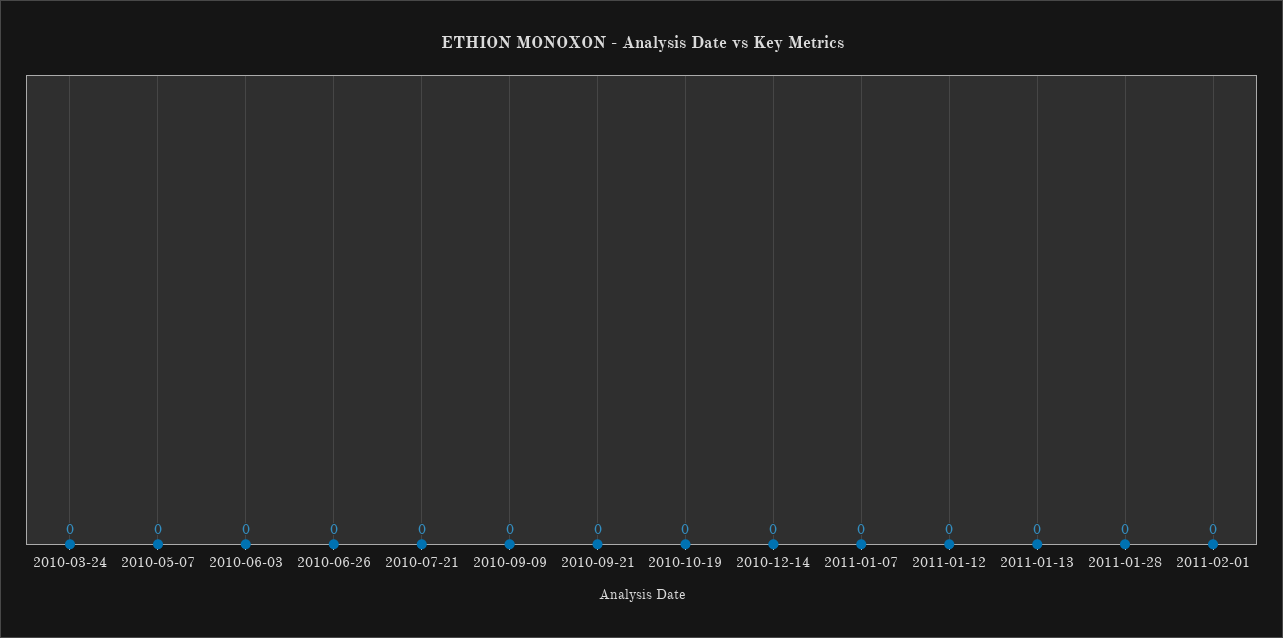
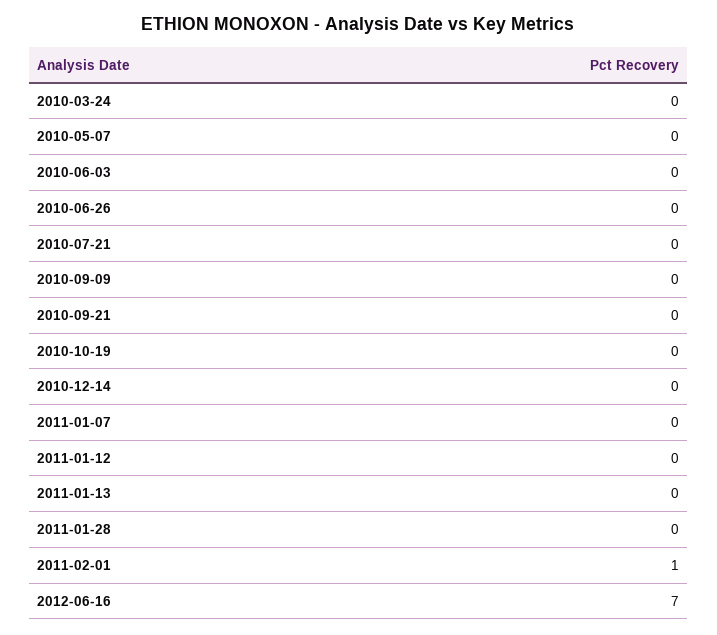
2011-02-01: 0 -> 1
2012-06-16: none -> 7

